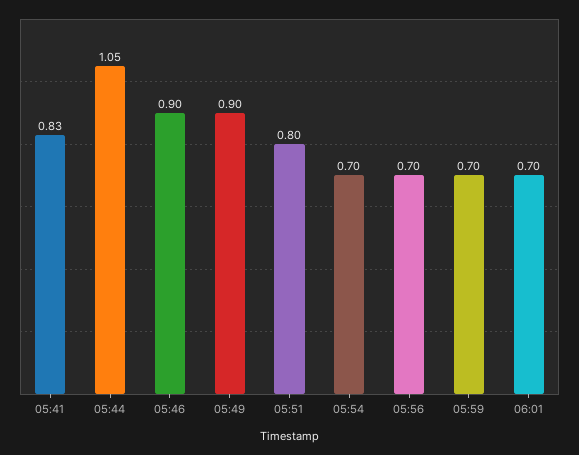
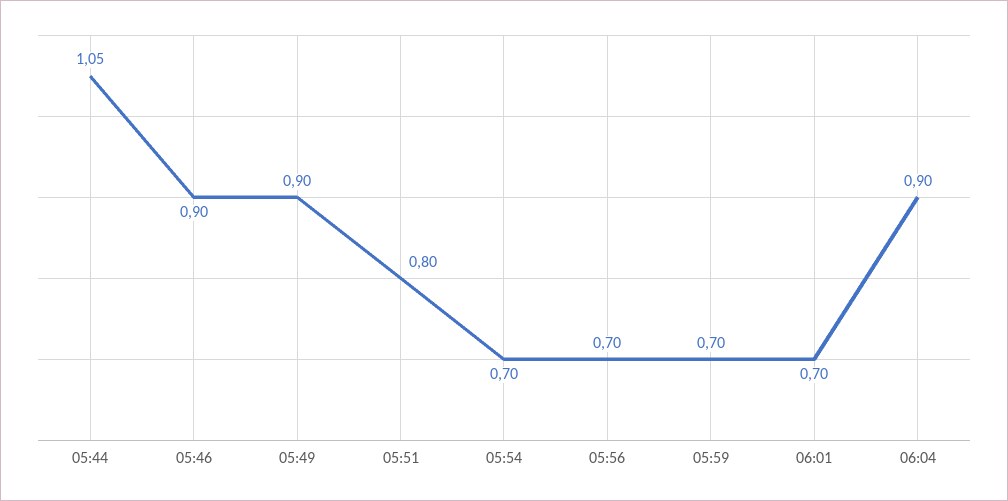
05:41: 0.83 -> none
06:04: none -> 0.9

